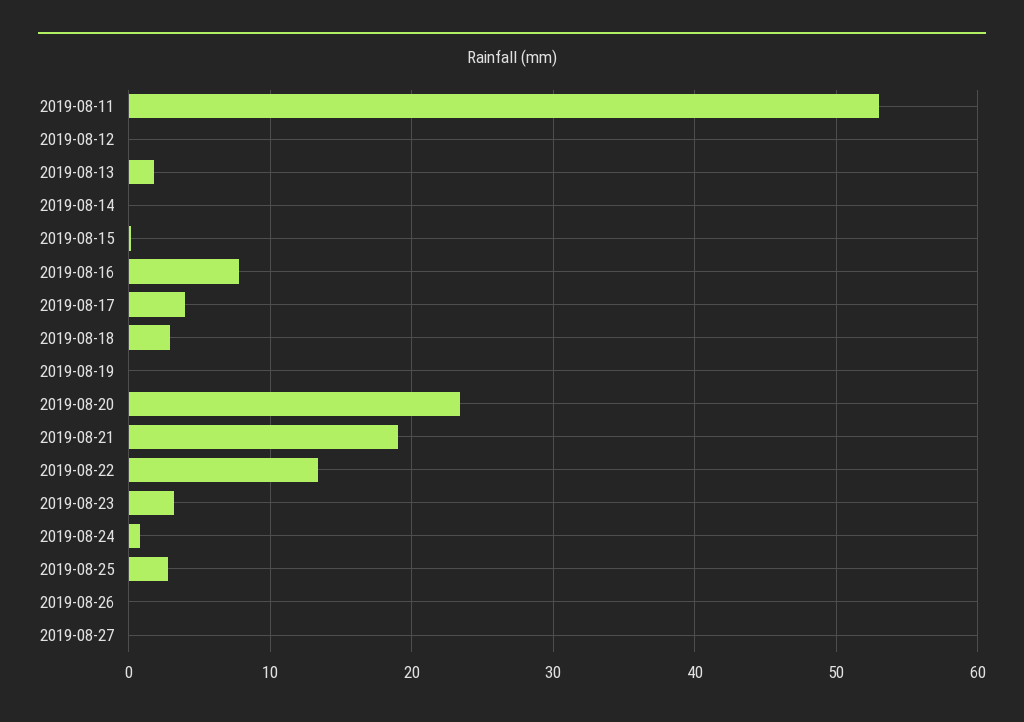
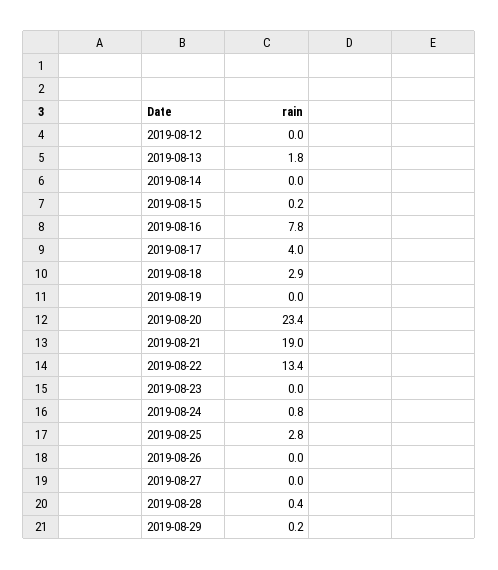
2019-08-11: 53 -> none
2019-08-23: 3 -> 0
2019-08-28: none -> 0.4
2019-08-29: none -> 0.2

